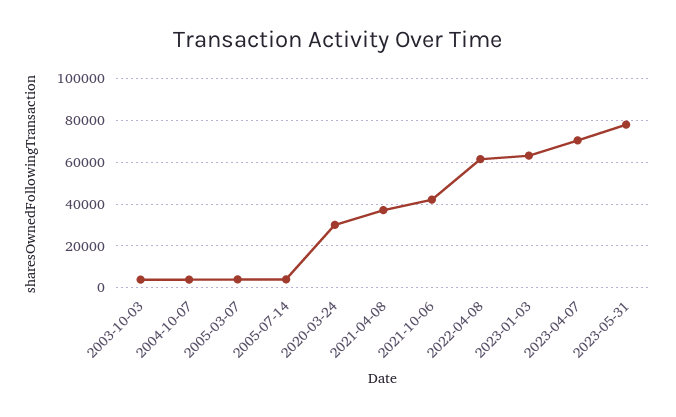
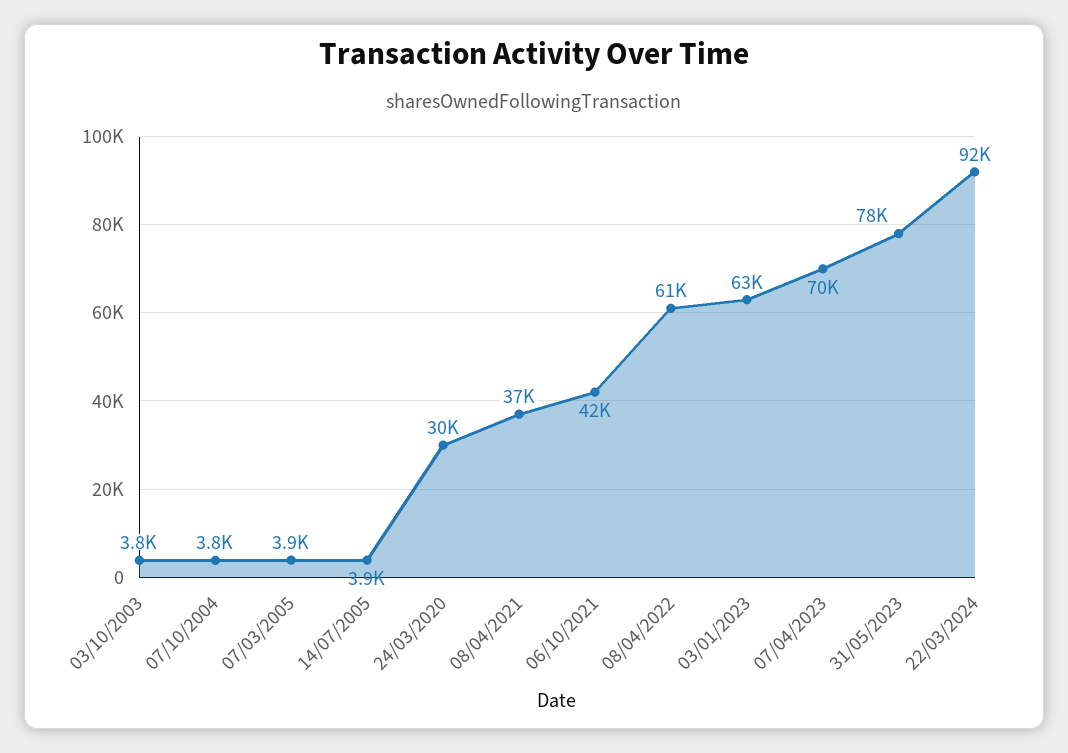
22/03/2024: none -> 92000

